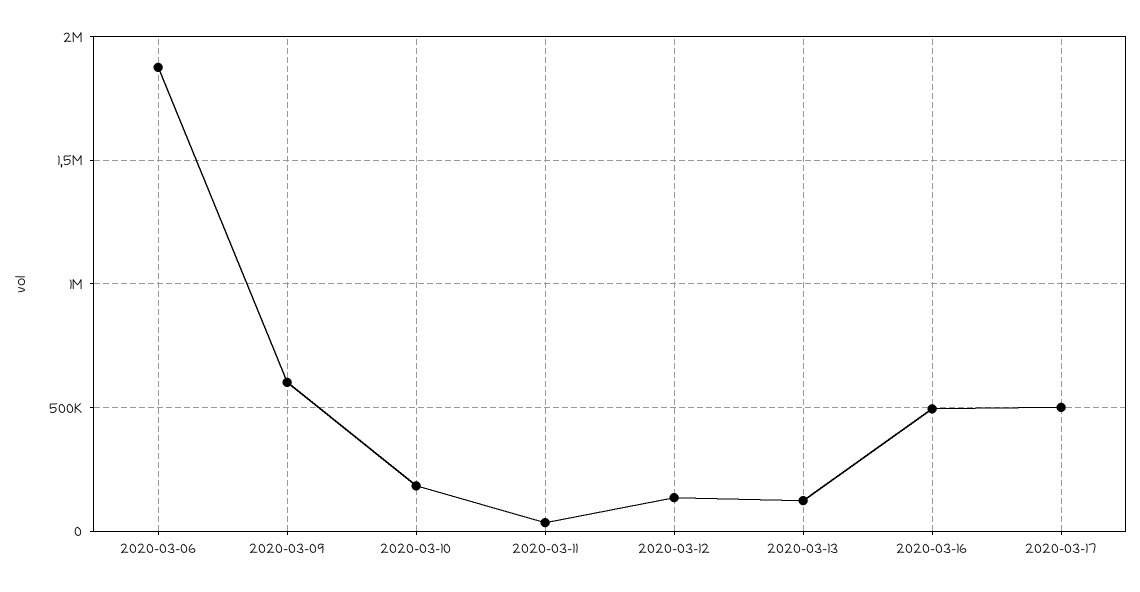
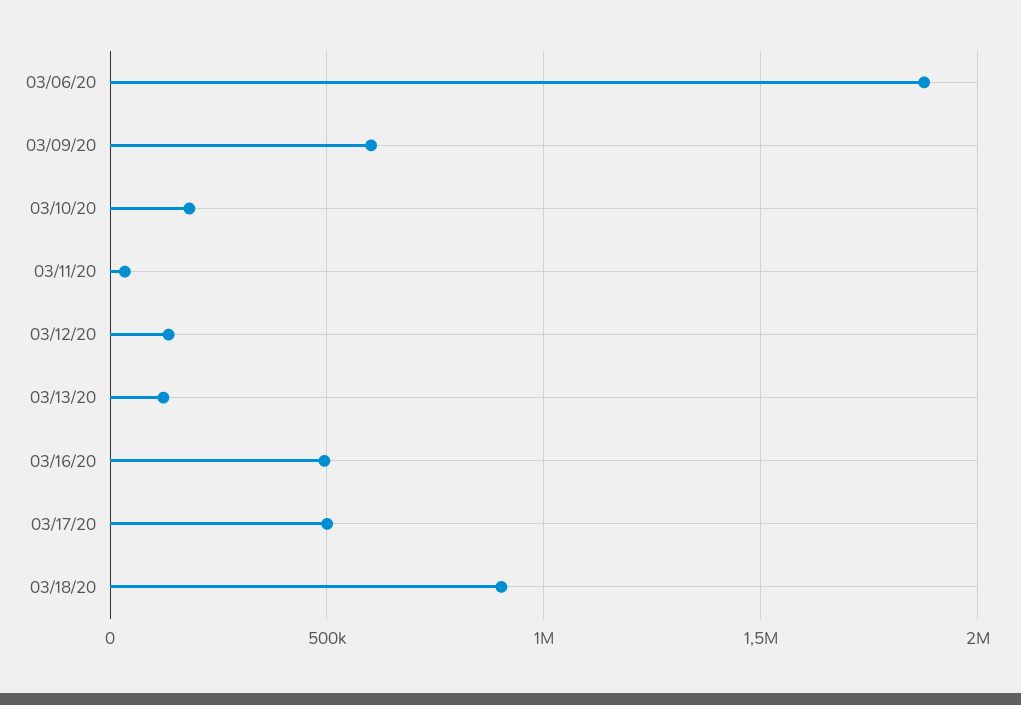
03/18/20: none -> 900000

